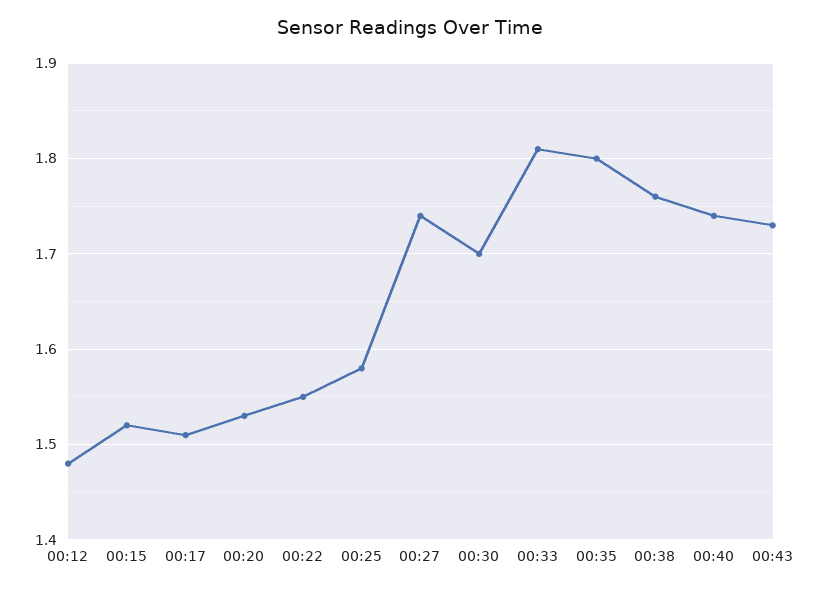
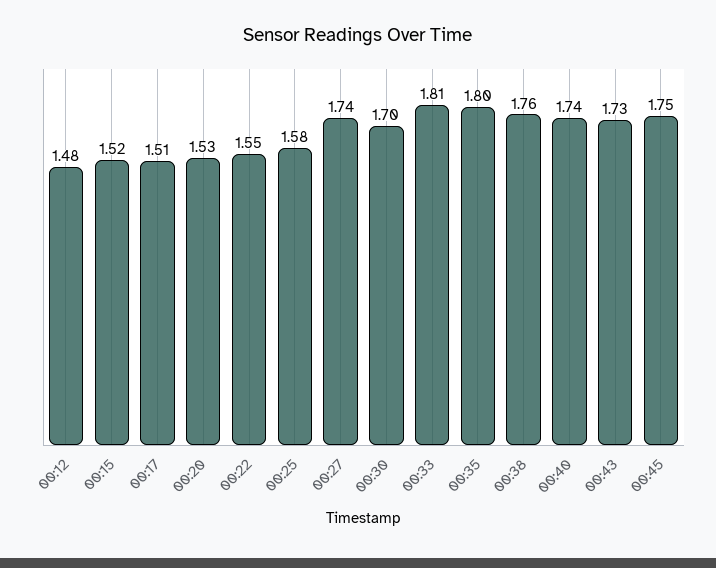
00:45: none -> 1.75

